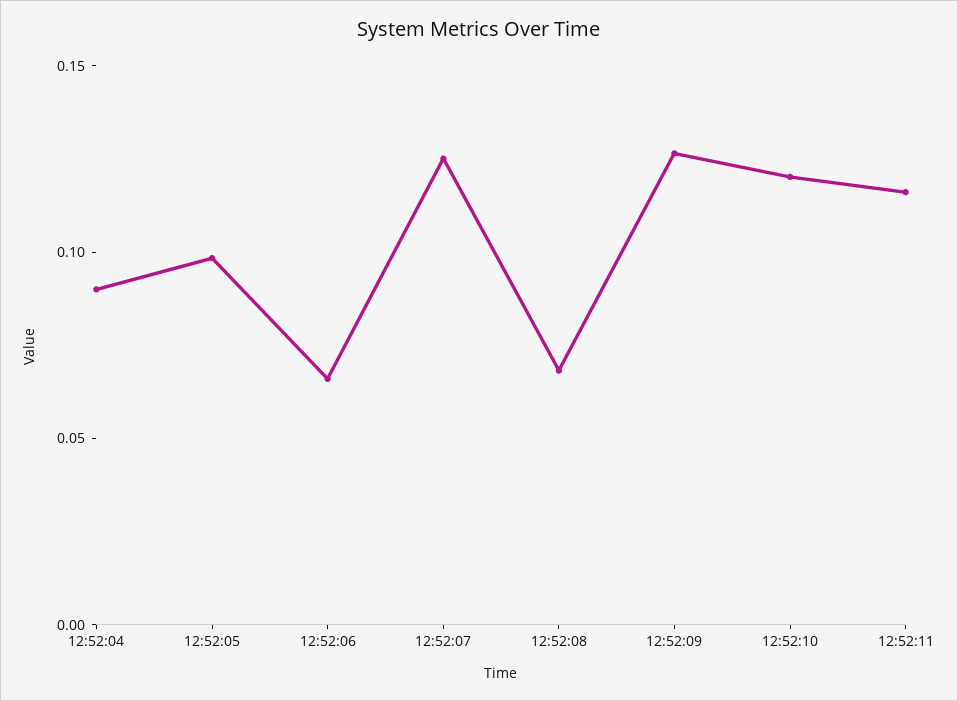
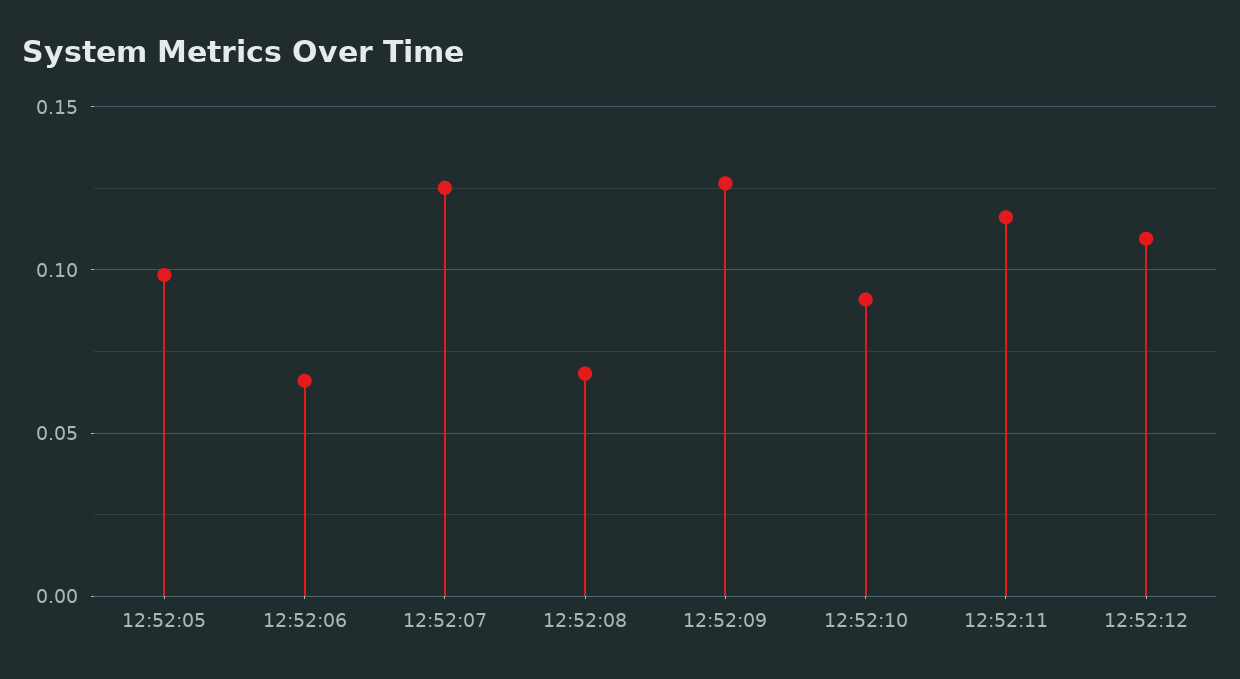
12:52:04: 0.09 -> none
12:52:10: 0.12 -> 0.09
12:52:12: none -> 0.11

